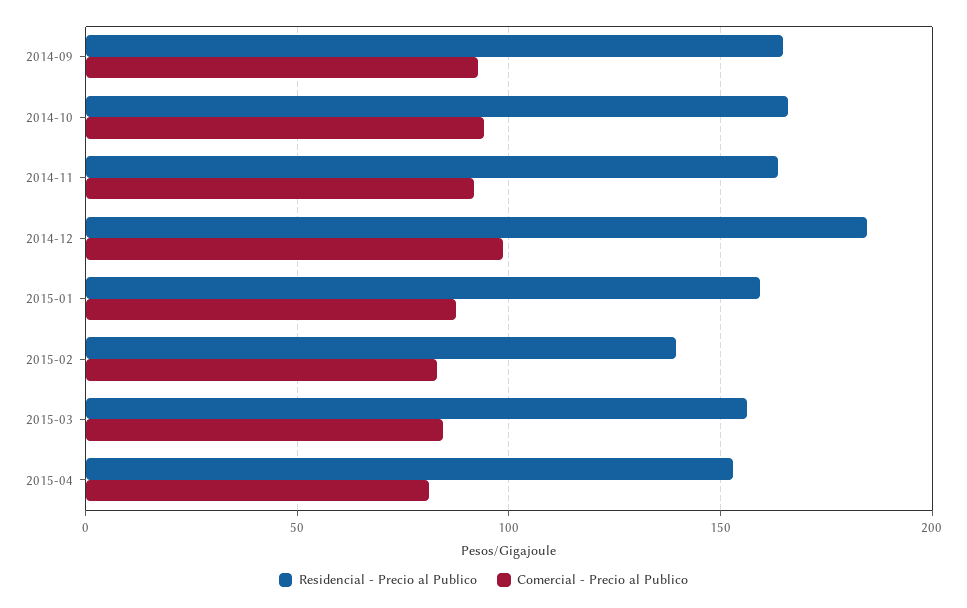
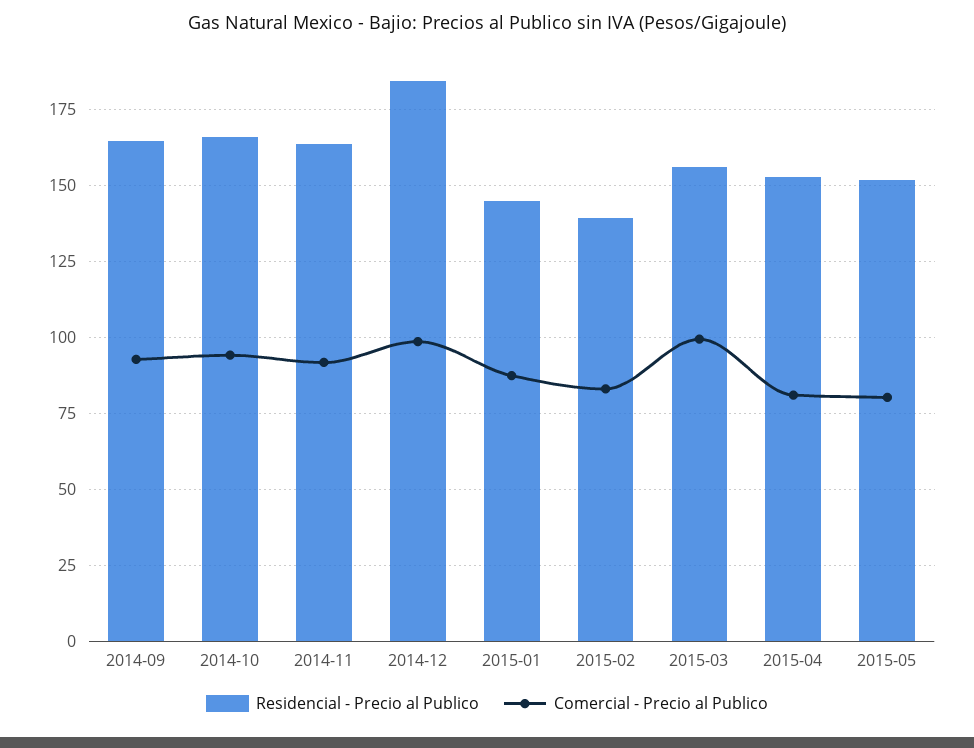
Residencial - Precio al Publico, 2015-01: 160 -> 145
Comercial - Precio al Publico, 2015-03: 85 -> 100
Residencial - Precio al Publico, 2015-05: none -> 152.5
Comercial - Precio al Publico, 2015-05: none -> 80

